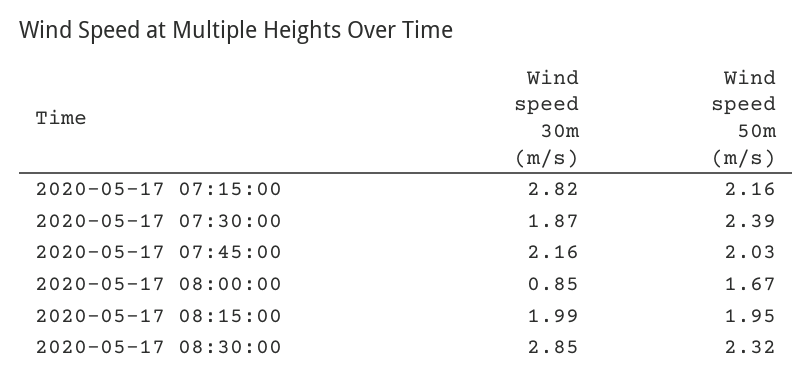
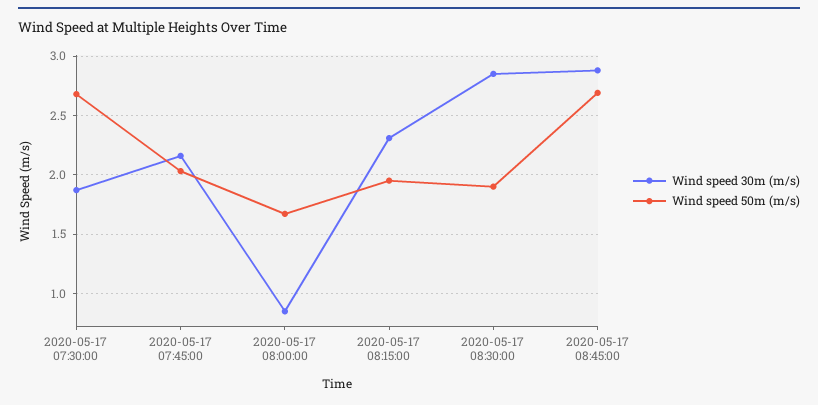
Wind speed 30m (m/s), 2020-05-17 07:15:00: 2.82 -> none
Wind speed 50m (m/s), 2020-05-17 07:15:00: 2.16 -> none
Wind speed 50m (m/s), 2020-05-17 07:30:00: 2.39 -> 2.7
Wind speed 30m (m/s), 2020-05-17 08:15:00: 1.99 -> 2.3
Wind speed 50m (m/s), 2020-05-17 08:30:00: 2.32 -> 1.9
Wind speed 30m (m/s), 2020-05-17 08:45:00: none -> 2.9
Wind speed 50m (m/s), 2020-05-17 08:45:00: none -> 2.7

